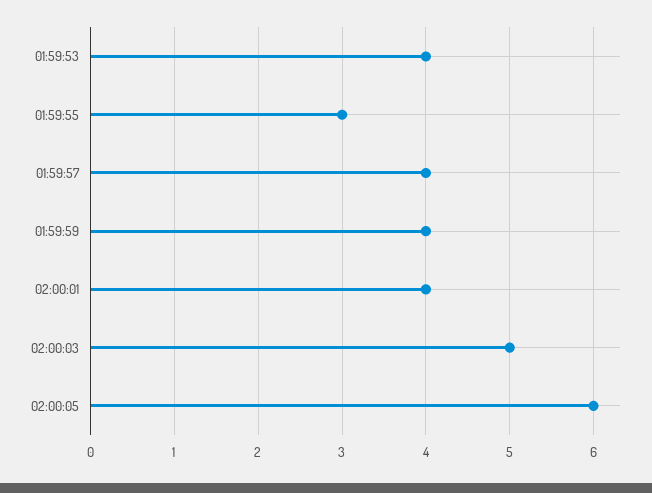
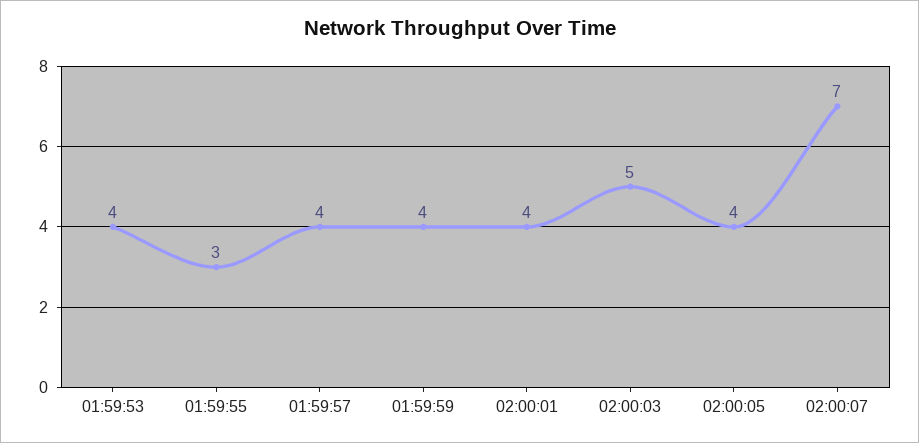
02:00:05: 6 -> 4
02:00:07: none -> 7

